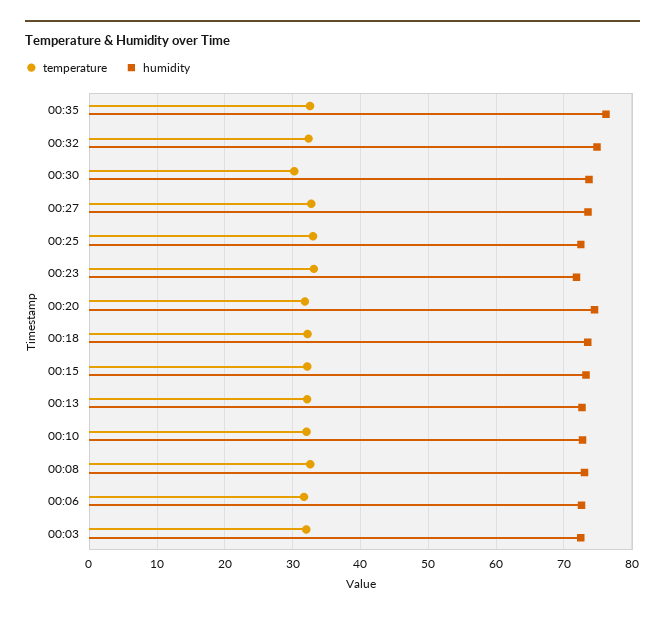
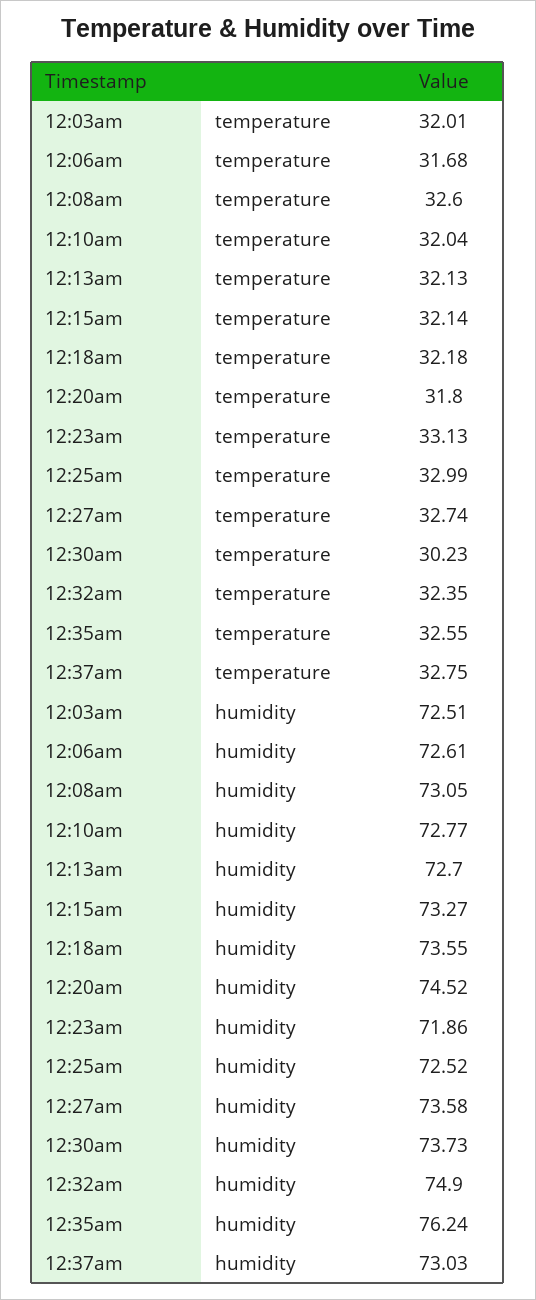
temperature, 12:37am: none -> 32.75
humidity, 12:37am: none -> 73.03

